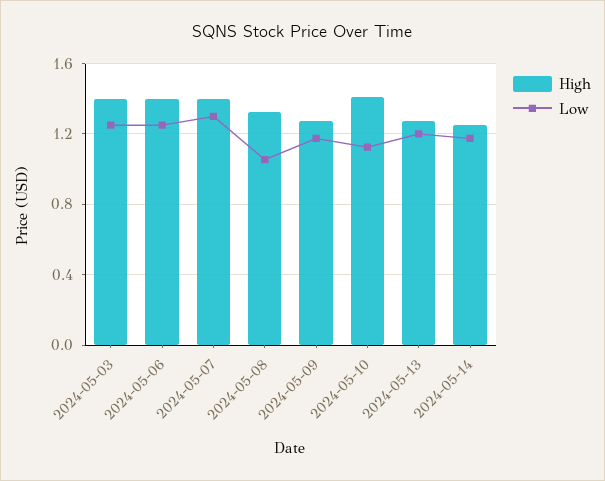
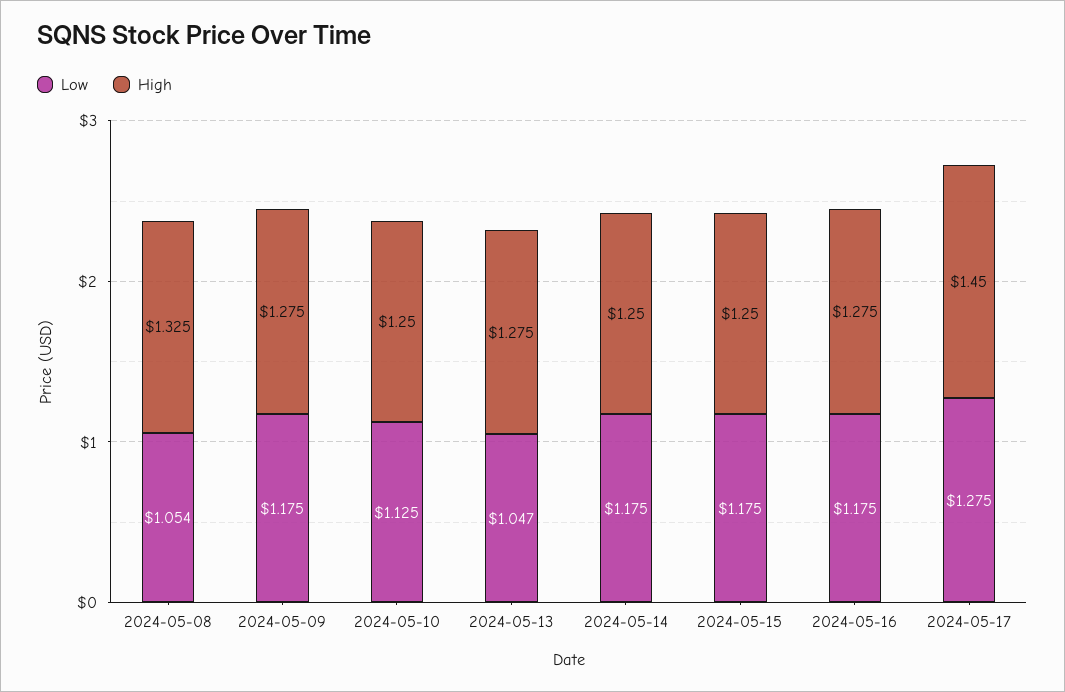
High, 2024-05-03: 1.4 -> none
Low, 2024-05-03: 1.25 -> none
High, 2024-05-06: 1.4 -> none
Low, 2024-05-06: 1.25 -> none
High, 2024-05-07: 1.4 -> none
Low, 2024-05-07: 1.3 -> none
High, 2024-05-10: 1.4 -> 1.25
Low, 2024-05-13: 1.2 -> 1.047
Low, 2024-05-15: none -> 1.175
High, 2024-05-15: none -> 1.25
Low, 2024-05-16: none -> 1.175
High, 2024-05-16: none -> 1.275
Low, 2024-05-17: none -> 1.275
High, 2024-05-17: none -> 1.45

